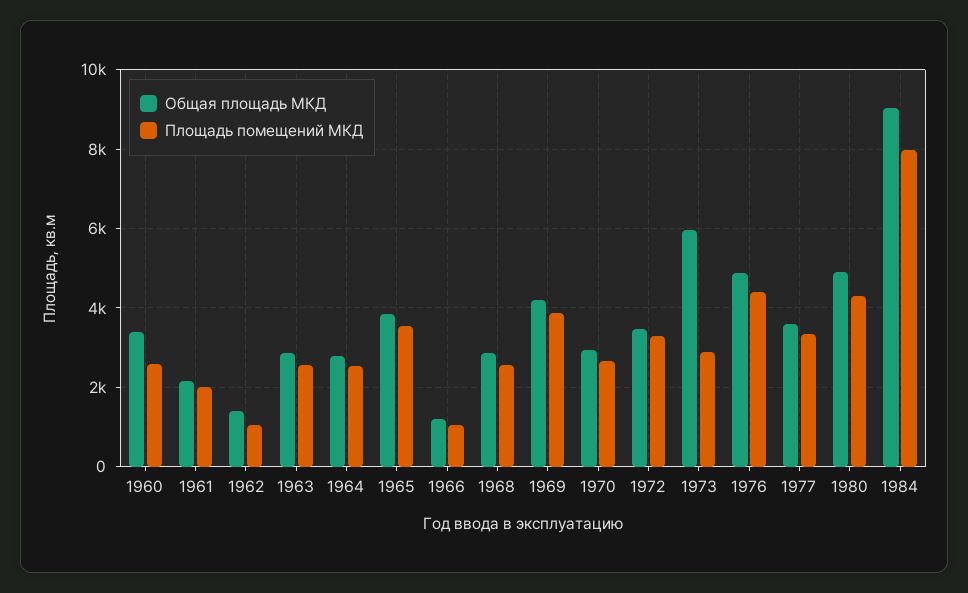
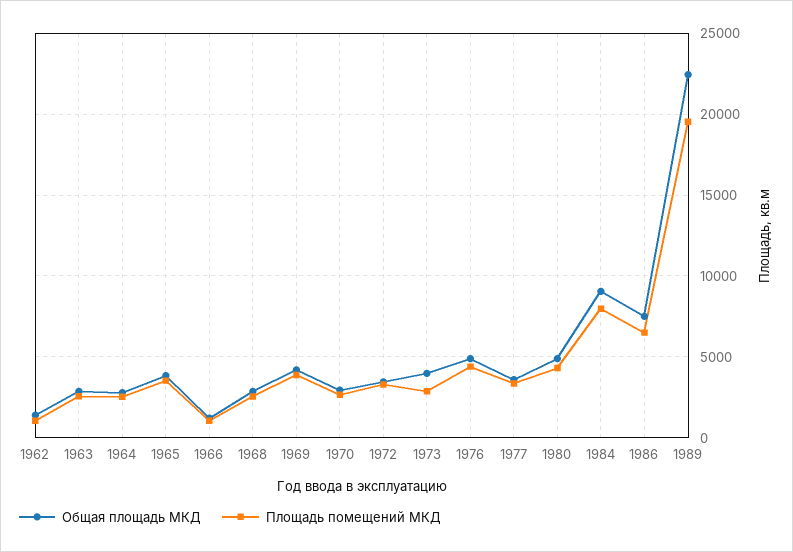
Общая площадь МКД, 1960: 3400 -> none
Площадь помещений МКД, 1960: 2600 -> none
Общая площадь МКД, 1961: 2200 -> none
Площадь помещений МКД, 1961: 2000 -> none
Общая площадь МКД, 1973: 6000 -> 4000
Общая площадь МКД, 1986: none -> 7500
Площадь помещений МКД, 1986: none -> 6500
Общая площадь МКД, 1989: none -> 22500
Площадь помещений МКД, 1989: none -> 19500

